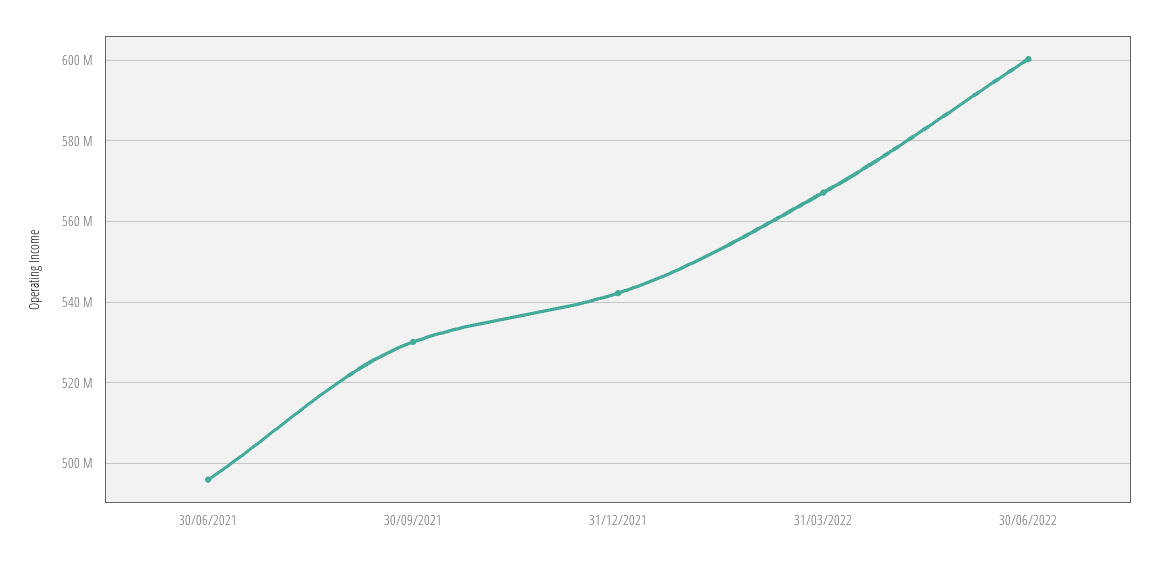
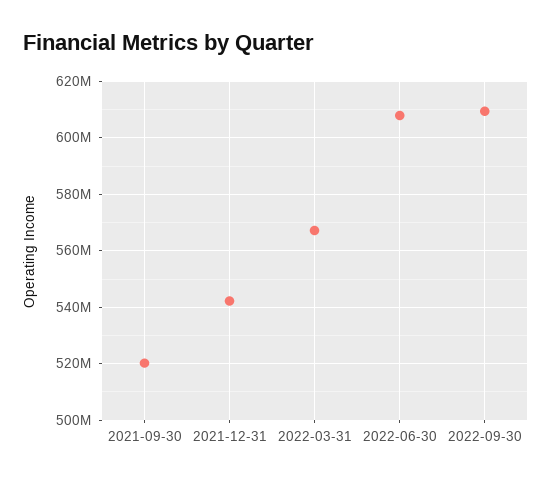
30/06/2021: 496000000 -> none
30/09/2021: 530000000 -> 520000000
30/06/2022: 600000000 -> 607500000
2022-09-30: none -> 610000000

